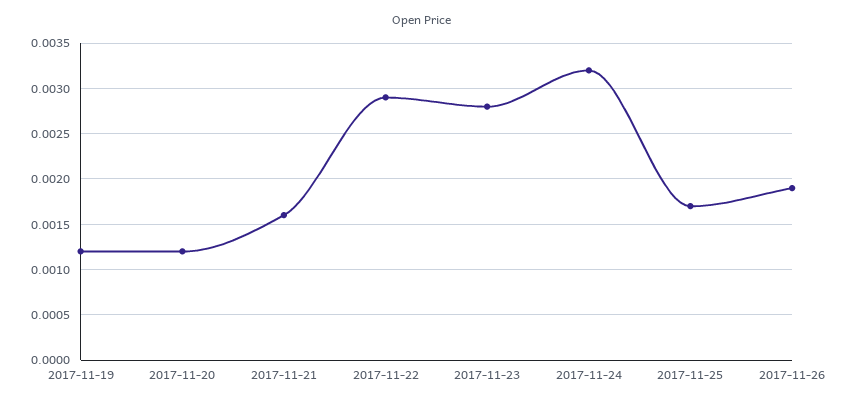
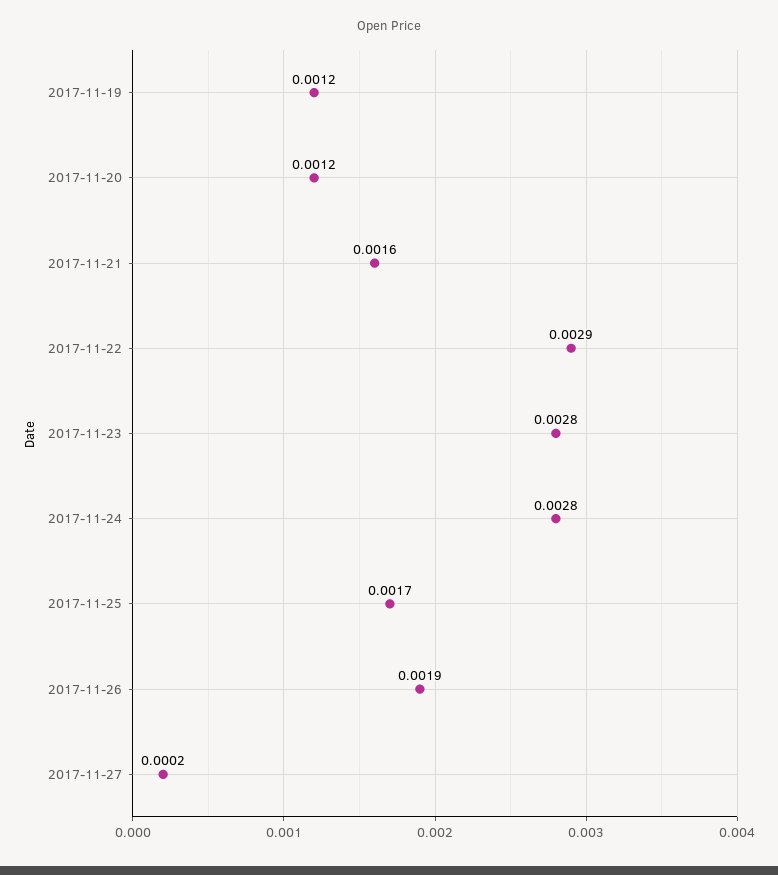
2017-11-24: 0.0032 -> 0.0028
2017-11-27: none -> 0.0002

